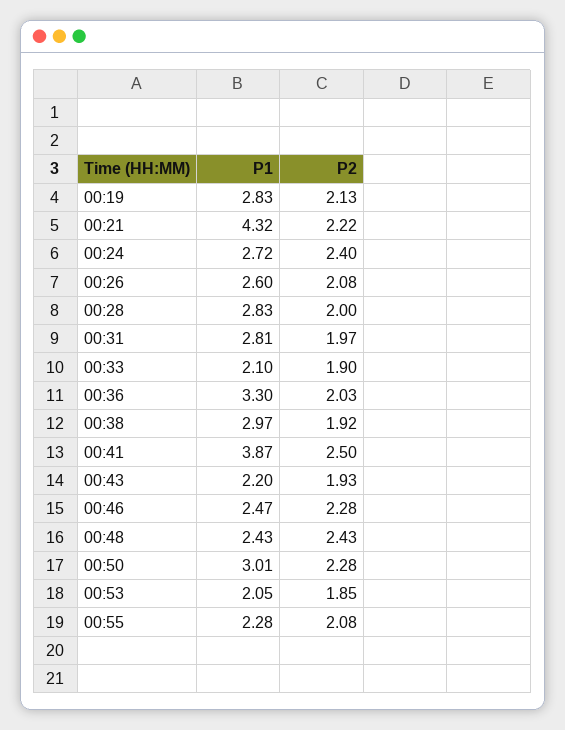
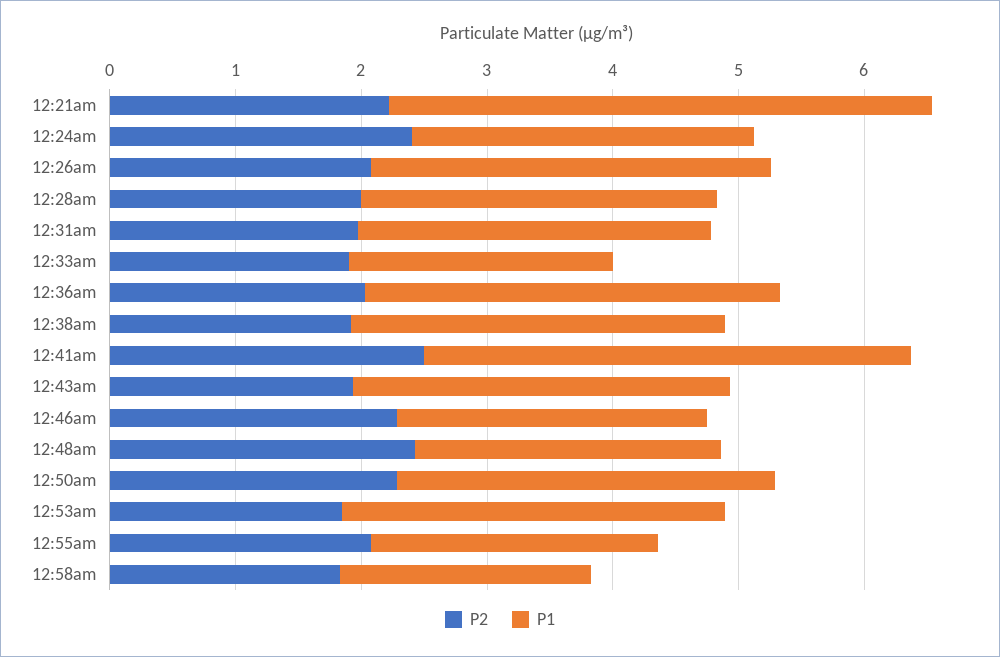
P1, 00:19: 2.83 -> none
P2, 00:19: 2.13 -> none
P1, 00:26: 2.6 -> 3.2
P1, 00:43: 2.2 -> 3
P1, 00:53: 2.05 -> 3
P2, 12:58am: none -> 1.8
P1, 12:58am: none -> 2

